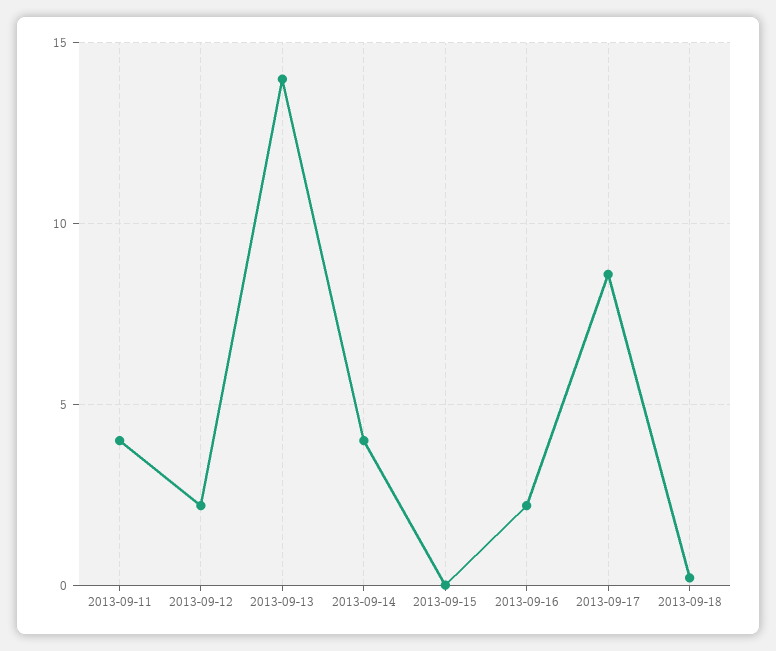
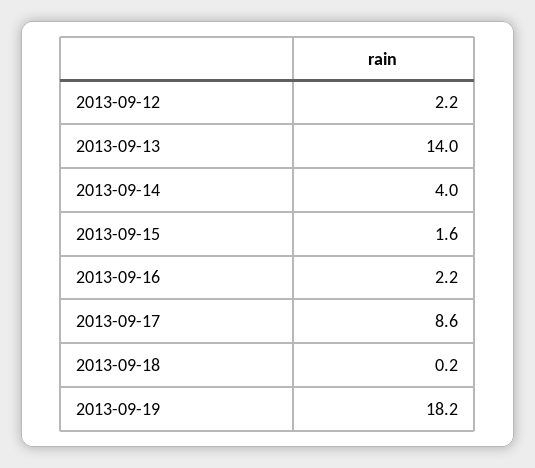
2013-09-11: 4 -> none
2013-09-15: 0 -> 1.6
2013-09-19: none -> 18.2

